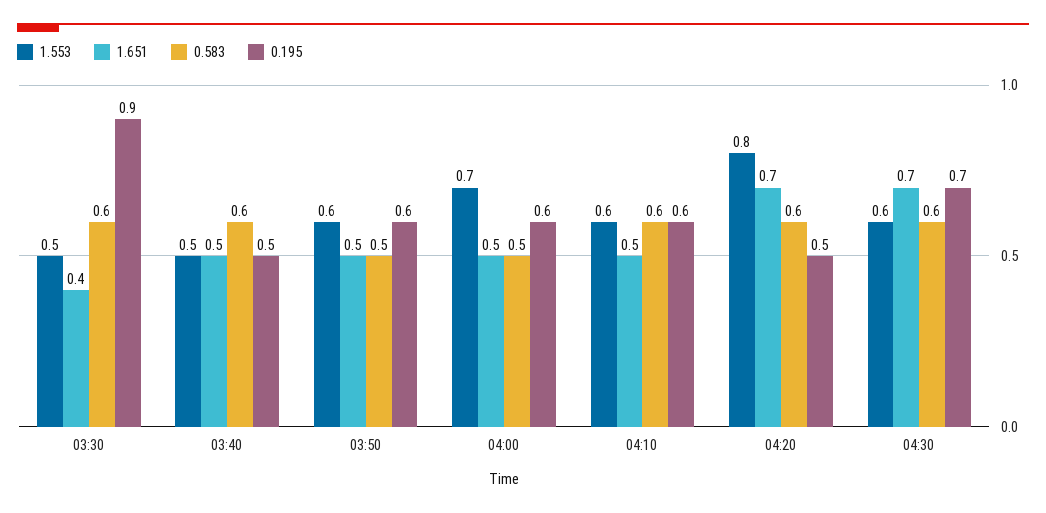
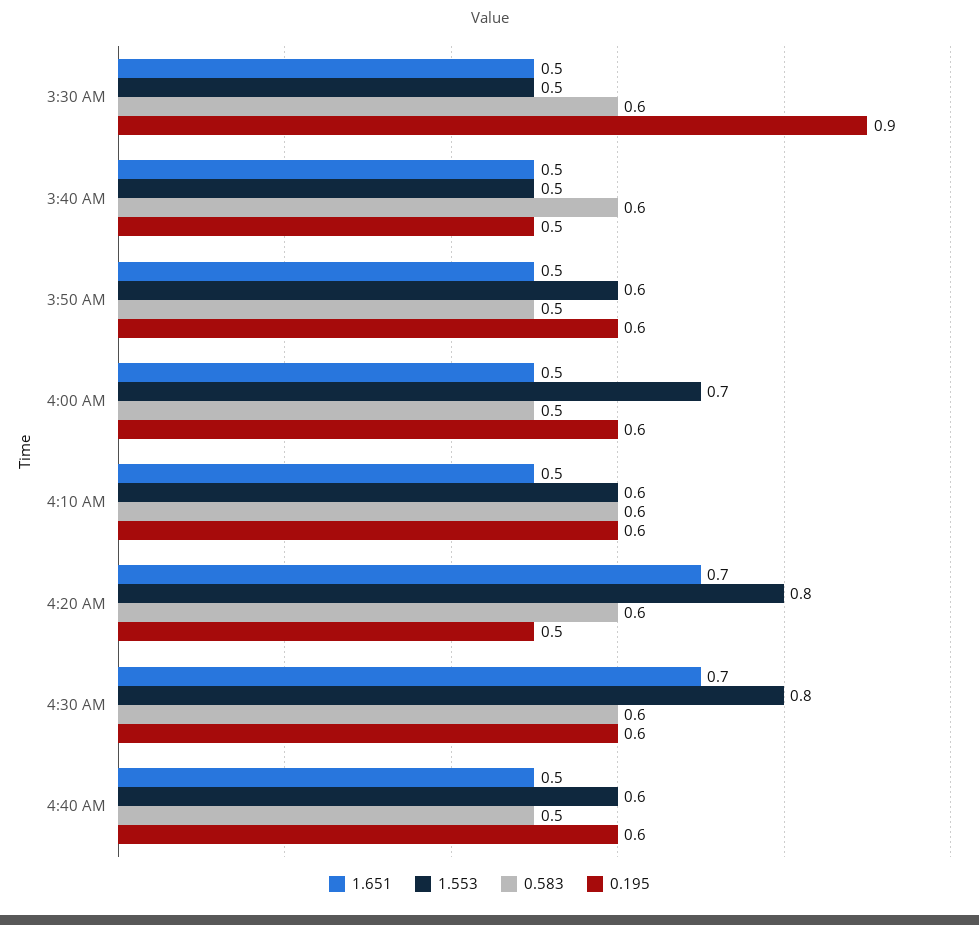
1.651, 03:30: 0.4 -> 0.5
1.553, 04:30: 0.6 -> 0.8
0.195, 04:30: 0.7 -> 0.6
1.651, 4:40 AM: none -> 0.5
1.553, 4:40 AM: none -> 0.6
0.583, 4:40 AM: none -> 0.5
0.195, 4:40 AM: none -> 0.6

